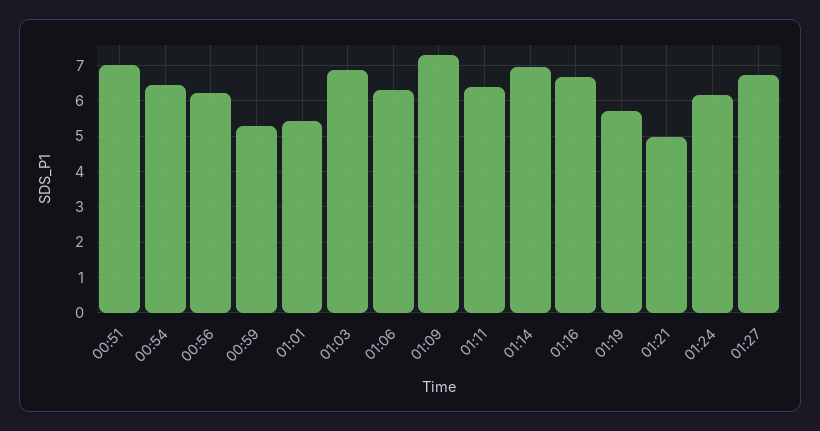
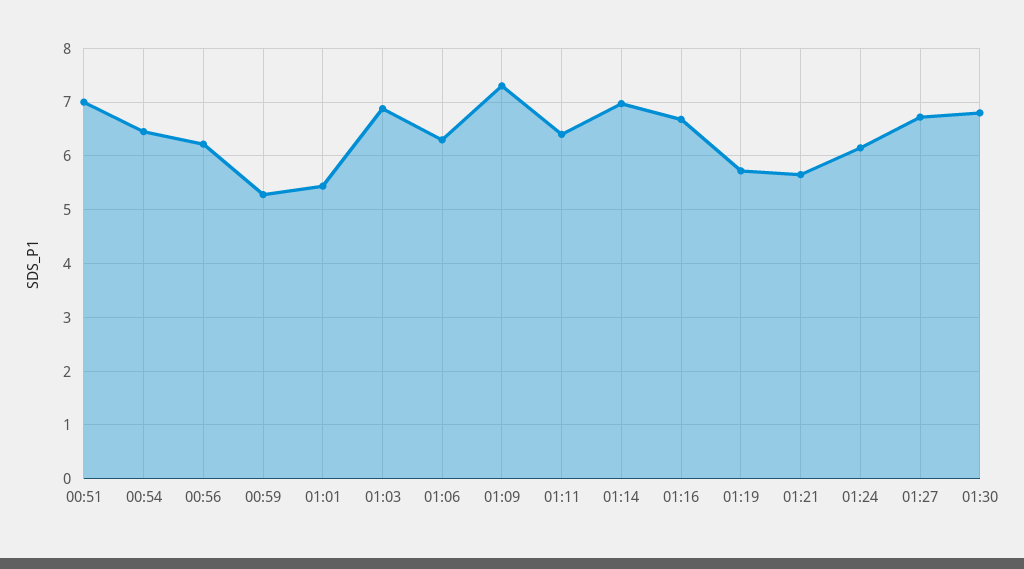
01:21: 5 -> 5.6
01:30: none -> 6.8

